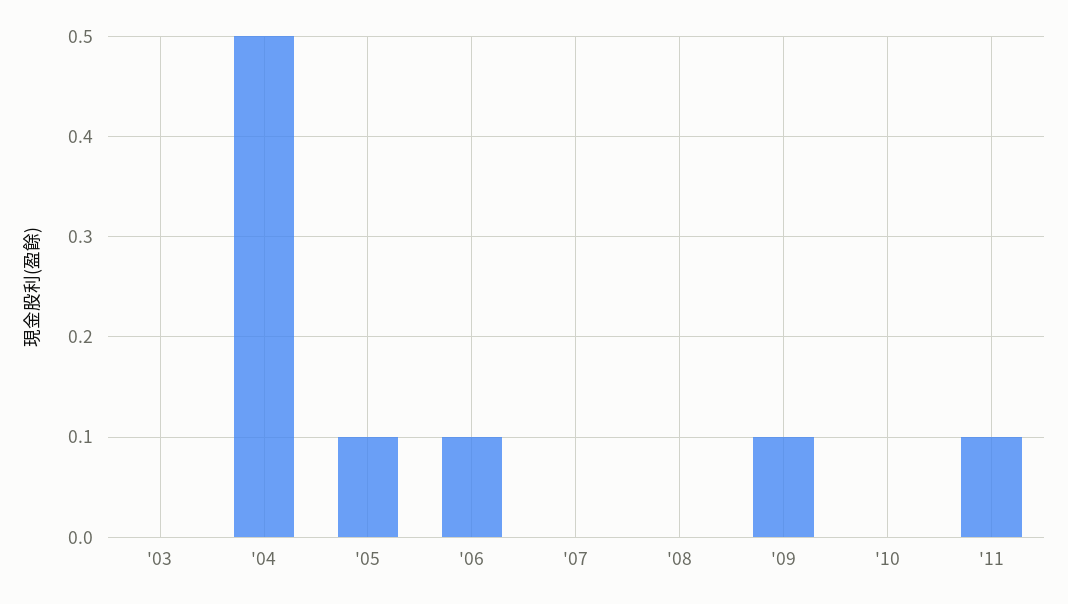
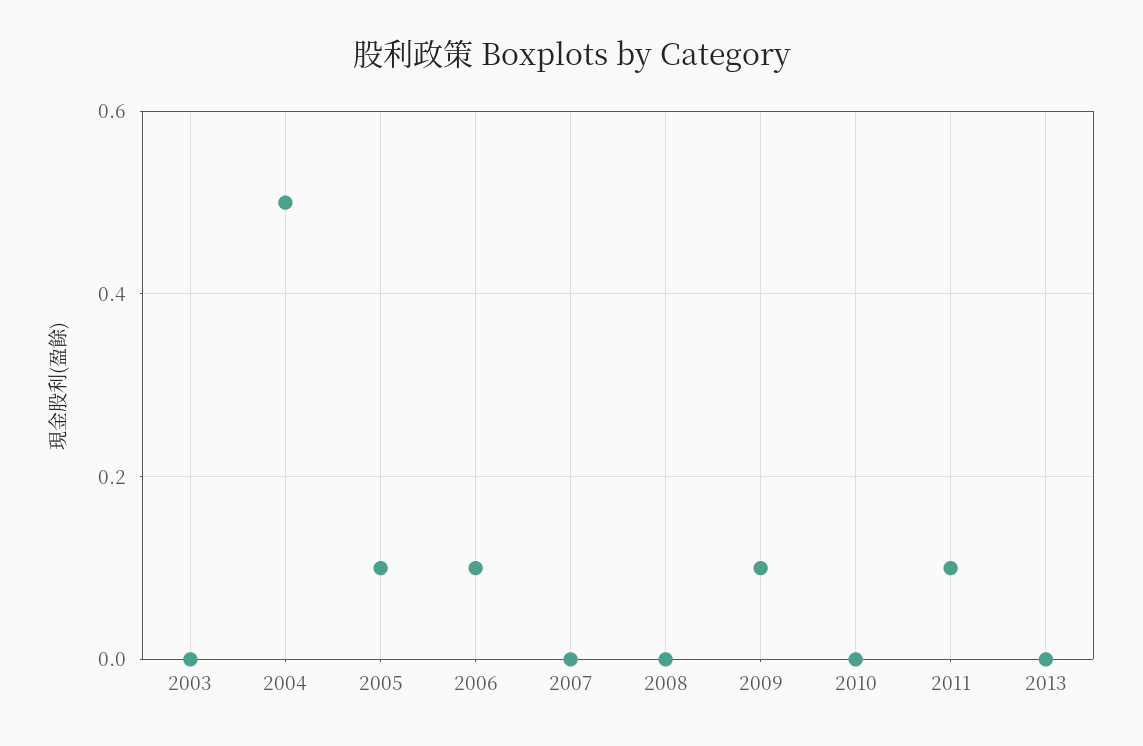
2013: none -> 0

